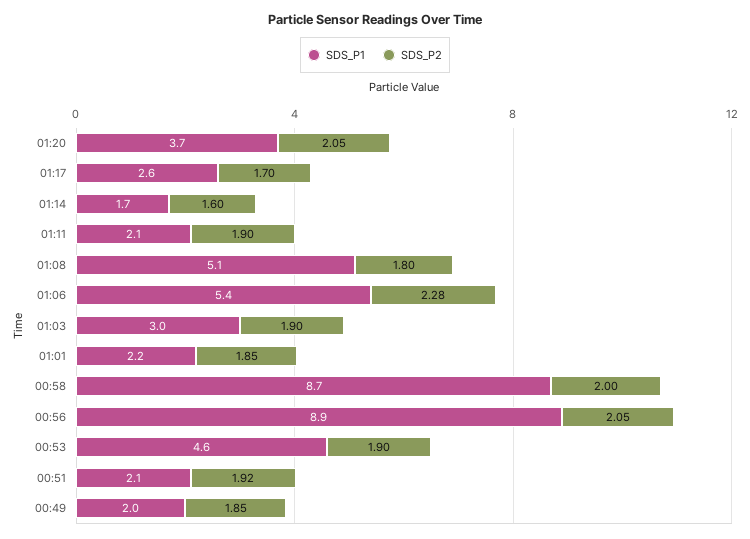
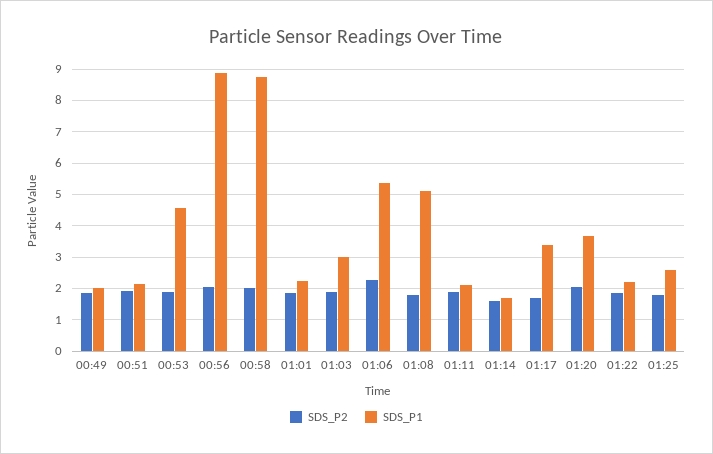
SDS_P1, 01:17: 2.6 -> 3.4
SDS_P2, 01:22: none -> 1.8
SDS_P1, 01:22: none -> 2.2
SDS_P2, 01:25: none -> 1.8
SDS_P1, 01:25: none -> 2.6

